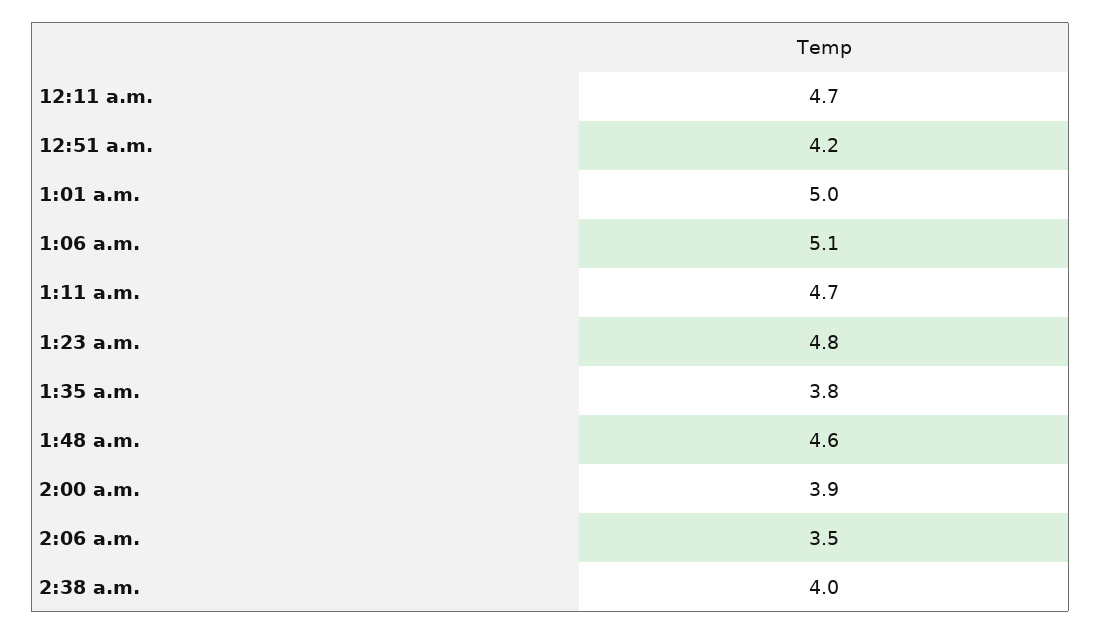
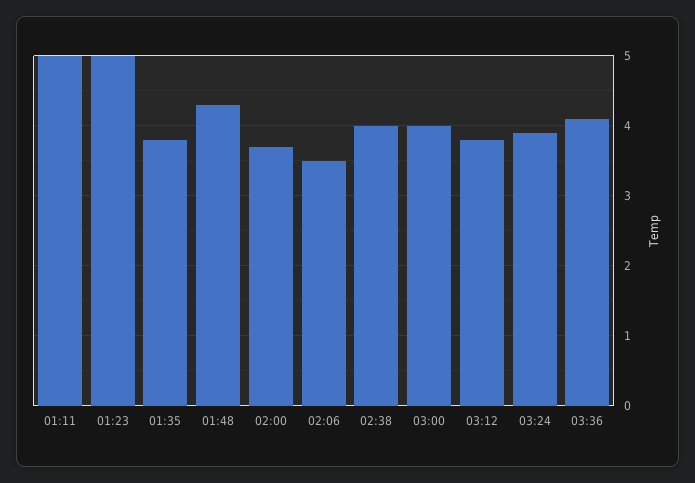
12:11 a.m.: 4.7 -> none
12:51 a.m.: 4.2 -> none
1:01 a.m.: 5 -> none
1:06 a.m.: 5.1 -> none
1:11 a.m.: 4.7 -> 5
1:23 a.m.: 4.8 -> 5
1:48 a.m.: 4.6 -> 4.3
2:00 a.m.: 3.9 -> 3.7
03:00: none -> 4
03:12: none -> 3.8
03:24: none -> 3.9
03:36: none -> 4.1

